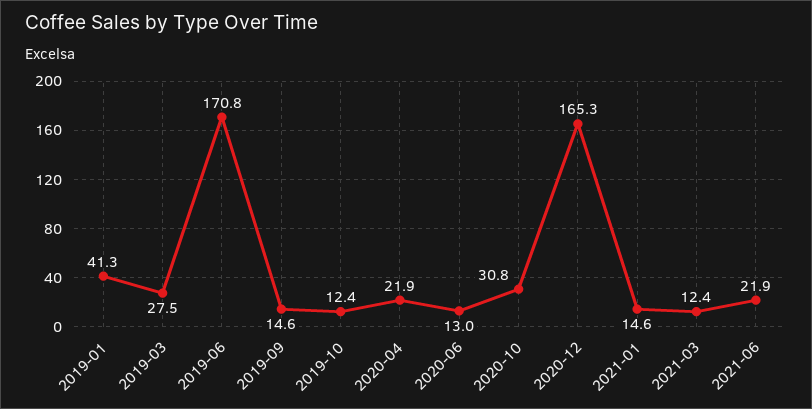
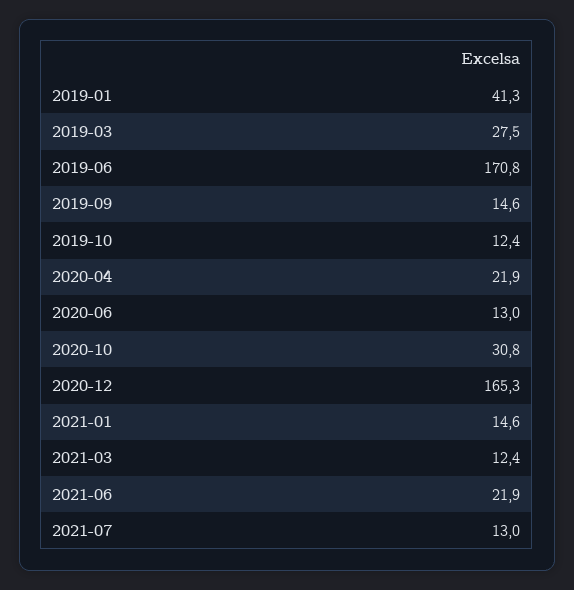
2021-07: none -> 13

